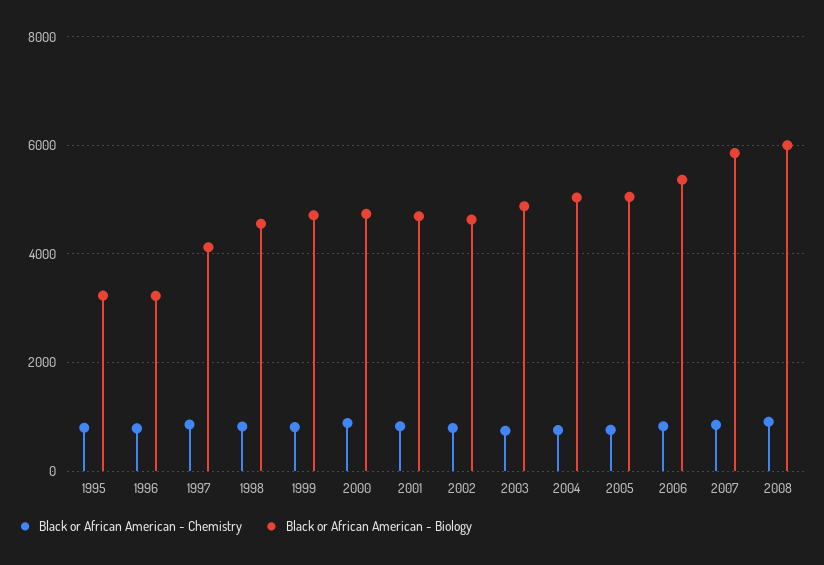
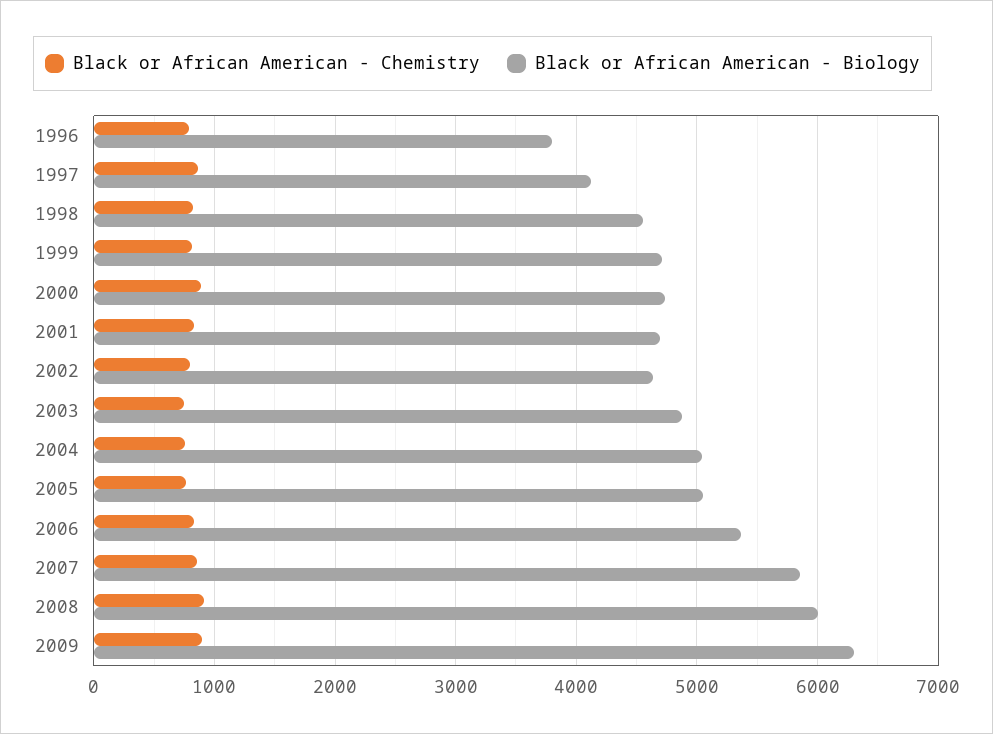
Black or African American - Chemistry, 1995: 800 -> none
Black or African American - Biology, 1995: 3200 -> none
Black or African American - Biology, 1996: 3200 -> 3800
Black or African American - Chemistry, 2009: none -> 900
Black or African American - Biology, 2009: none -> 6300

